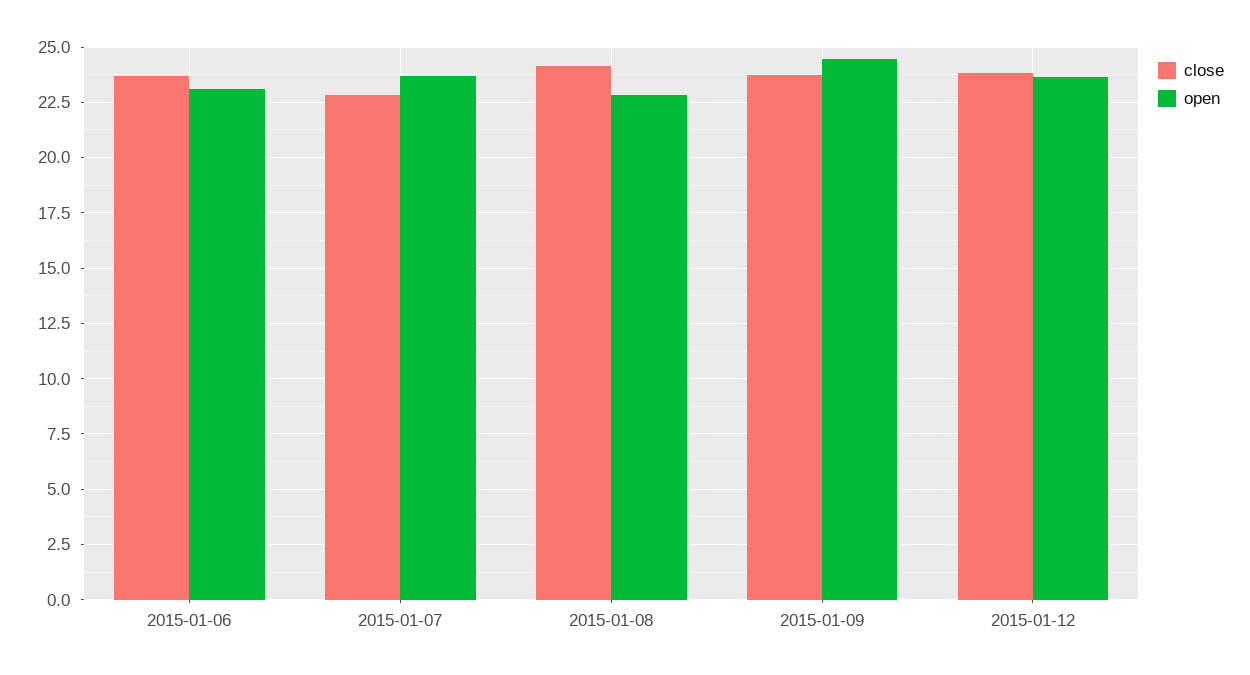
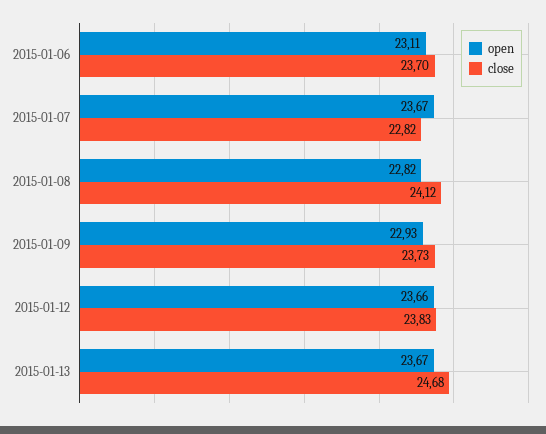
open, 2015-01-09: 24.5 -> 22.93
open, 2015-01-13: none -> 23.67
close, 2015-01-13: none -> 24.68

